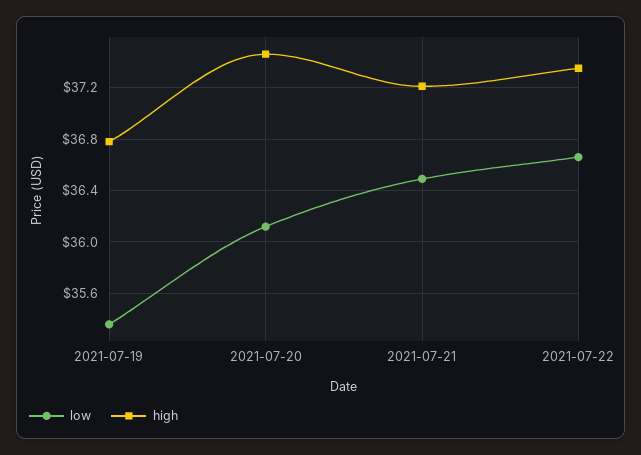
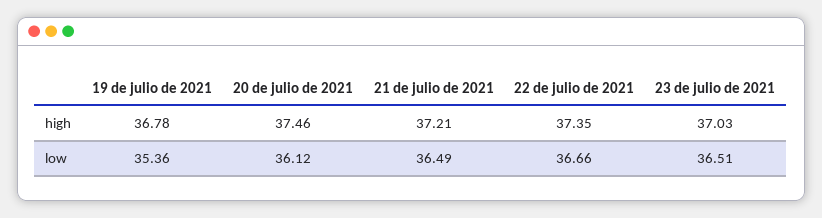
high, 23 de julio de 2021: none -> 37.03
low, 23 de julio de 2021: none -> 36.51

